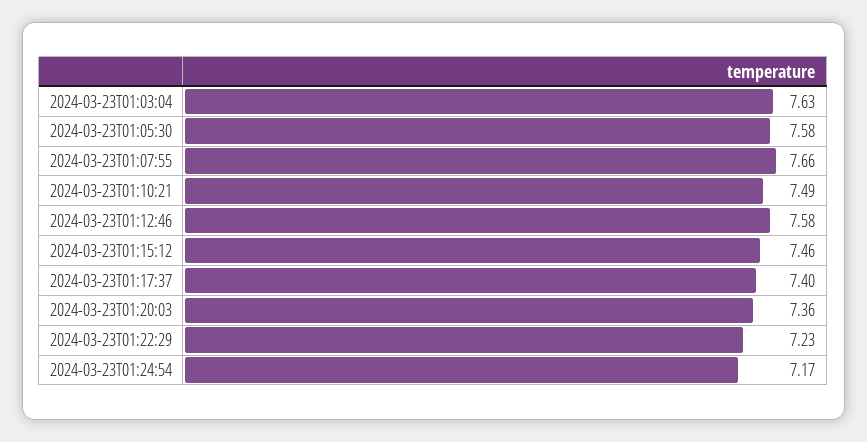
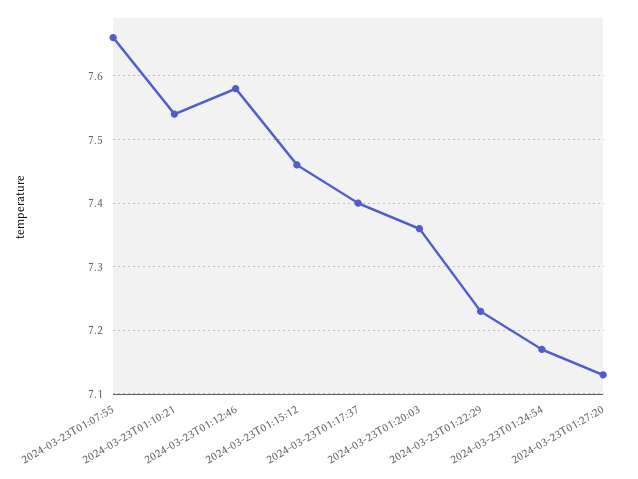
2024-03-23T01:03:04: 7.63 -> none
2024-03-23T01:05:30: 7.58 -> none
2024-03-23T01:10:21: 7.49 -> 7.54
2024-03-23T01:27:20: none -> 7.13

